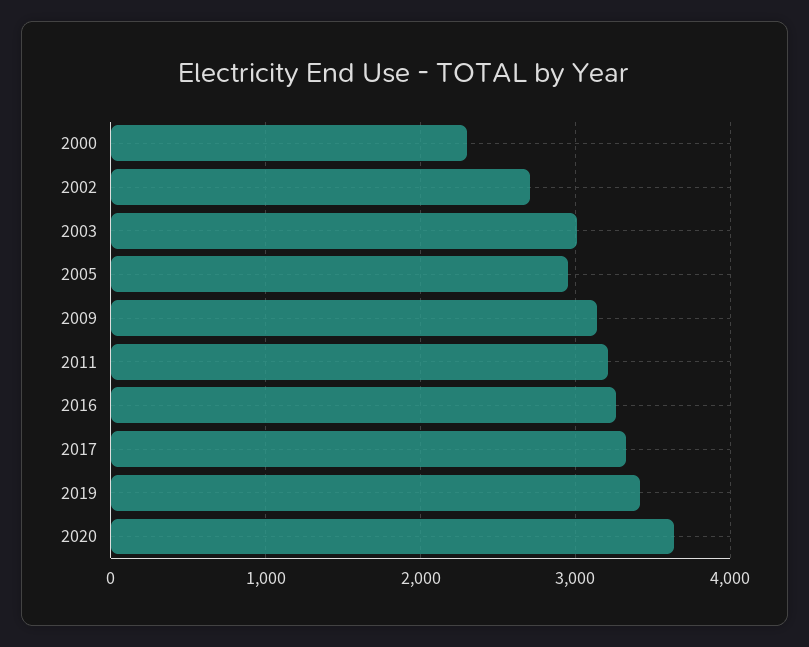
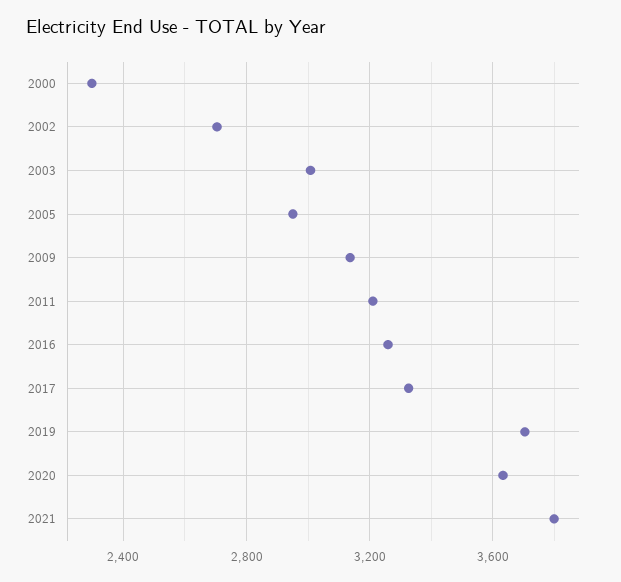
2019: 3400 -> 3700
2021: none -> 3800

